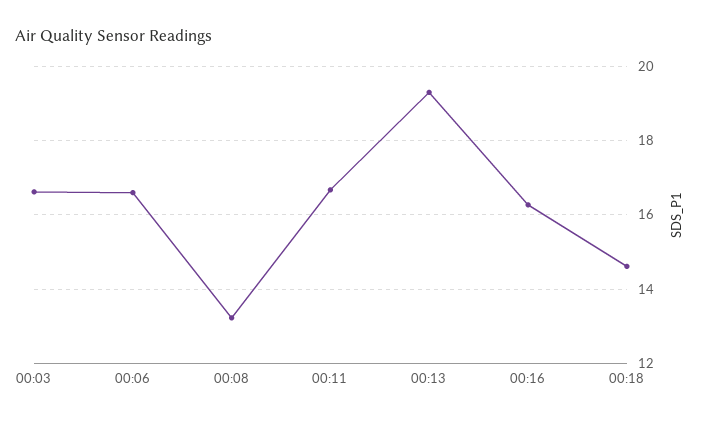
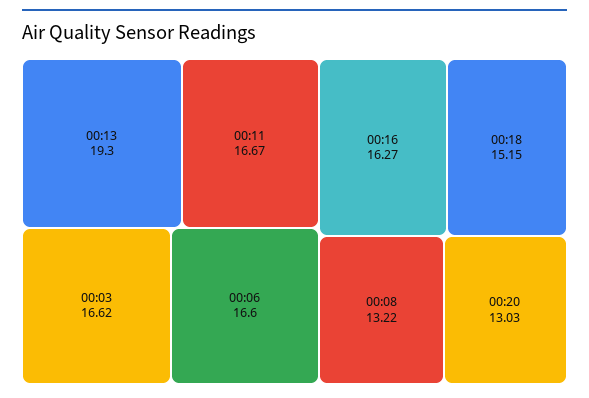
00:18: 14.6 -> 15.15
00:20: none -> 13.03

